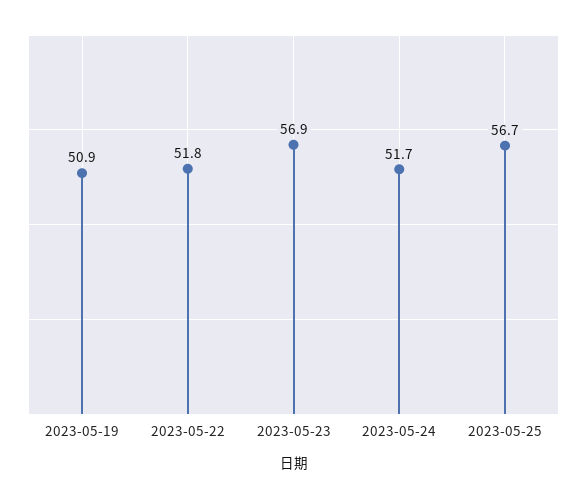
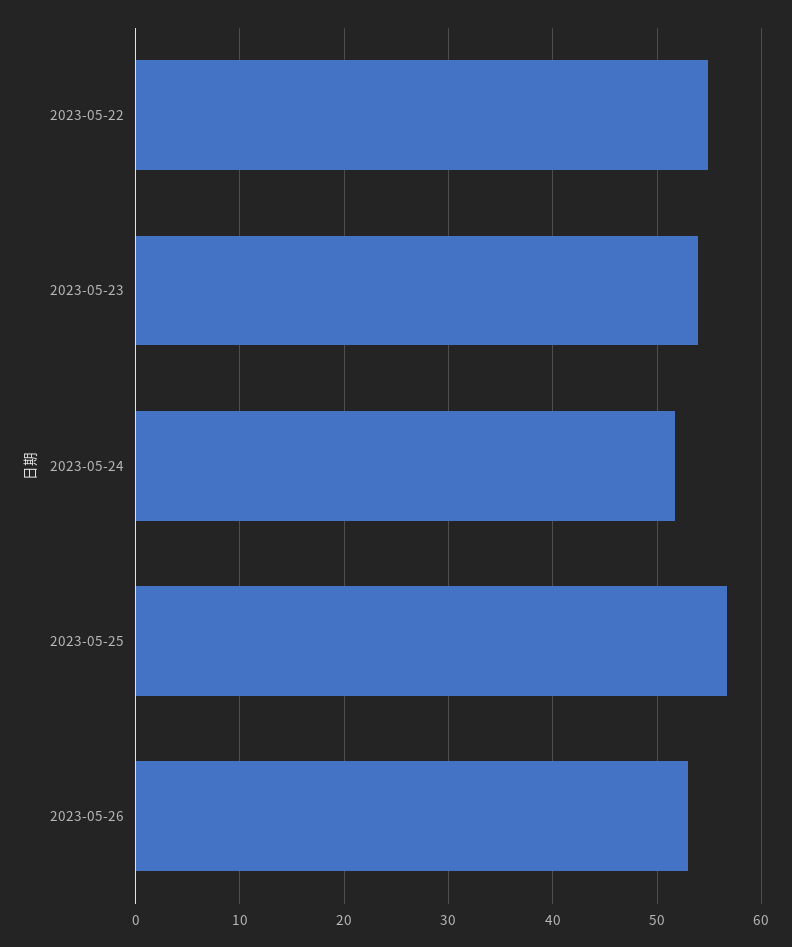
2023-05-19: 50.9 -> none
2023-05-22: 51.8 -> 55
2023-05-23: 56.9 -> 54
2023-05-26: none -> 53

